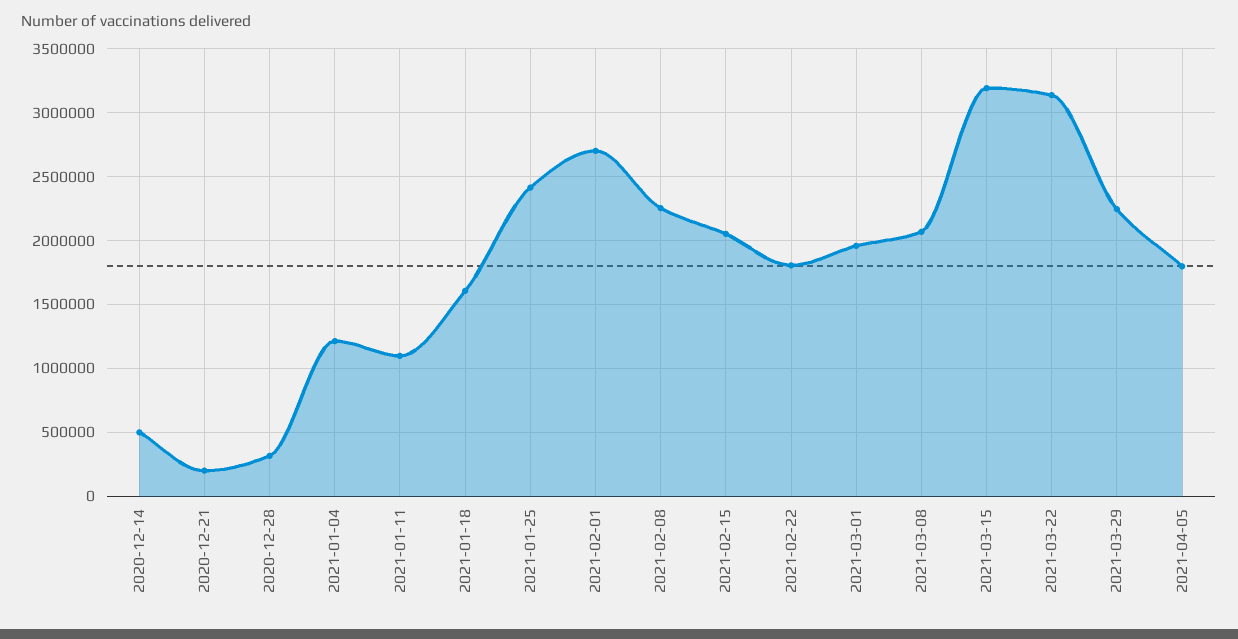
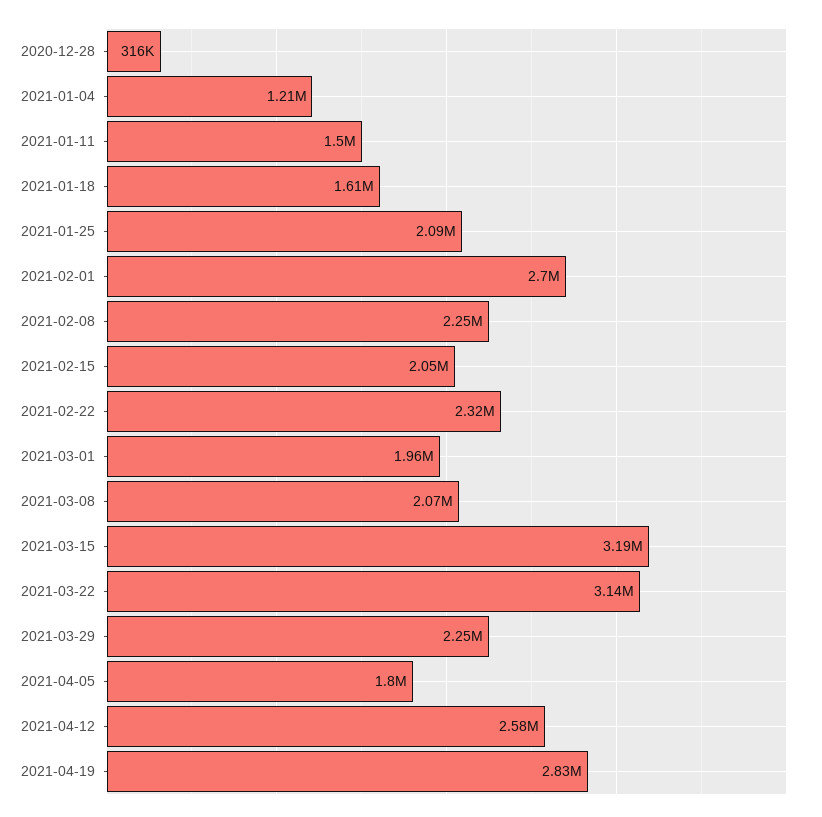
2020-12-14: 500000 -> none
2020-12-21: 200000 -> none
2021-01-11: 1100000 -> 1500000
2021-01-25: 2400000 -> 2090000
2021-02-22: 1800000 -> 2320000
2021-04-12: none -> 2580000
2021-04-19: none -> 2830000

